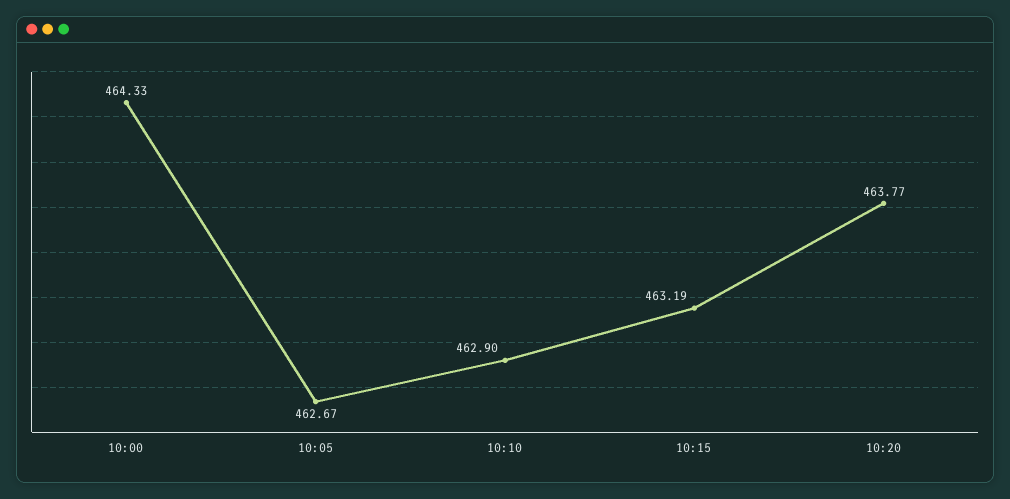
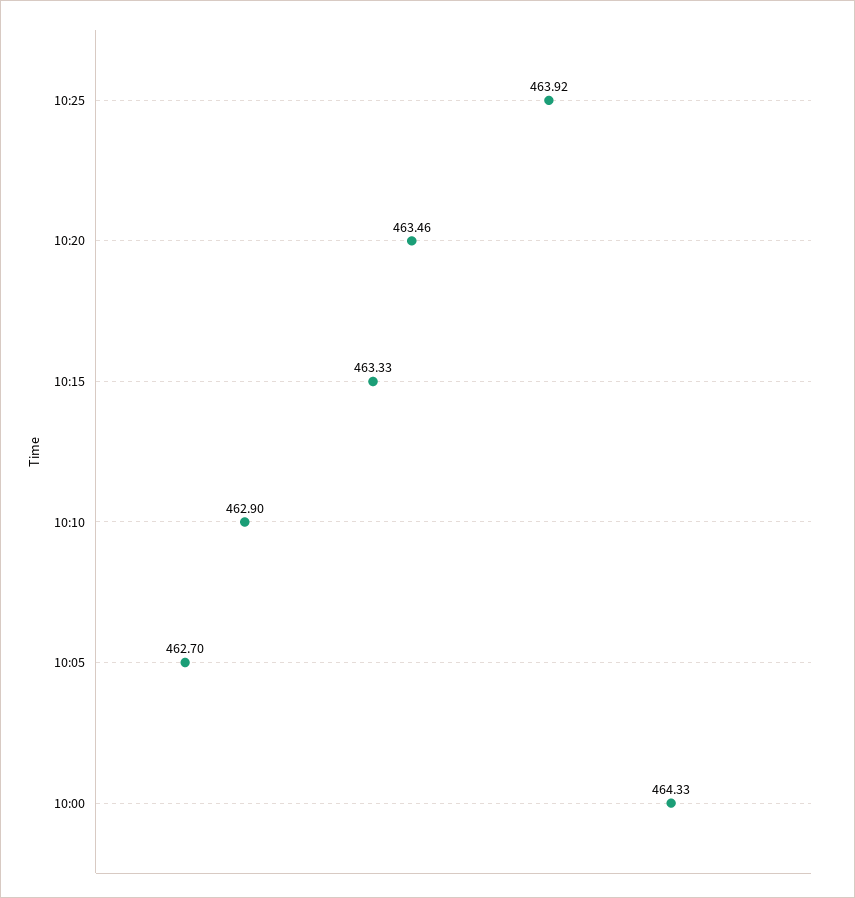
10:05: 462.67 -> 462.7
10:15: 463.19 -> 463.33
10:20: 463.77 -> 463.46
10:25: none -> 463.92

